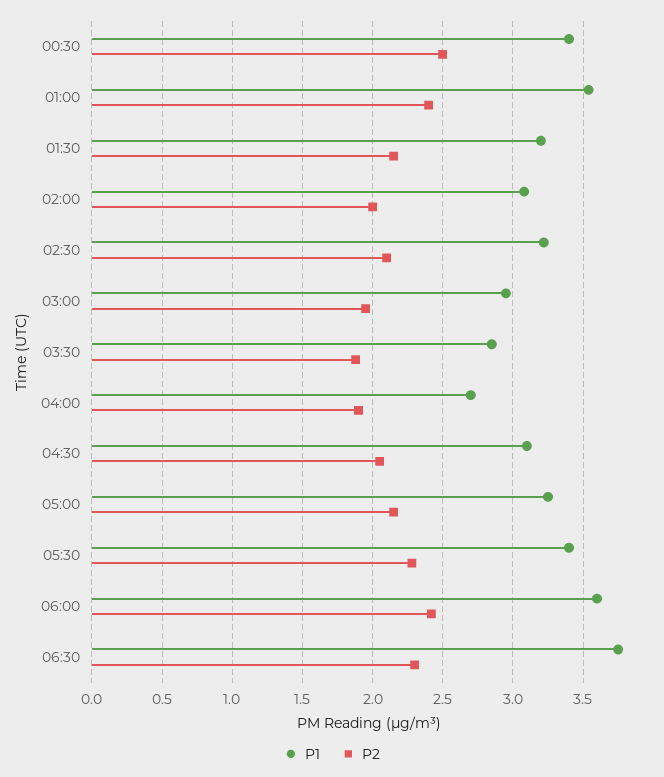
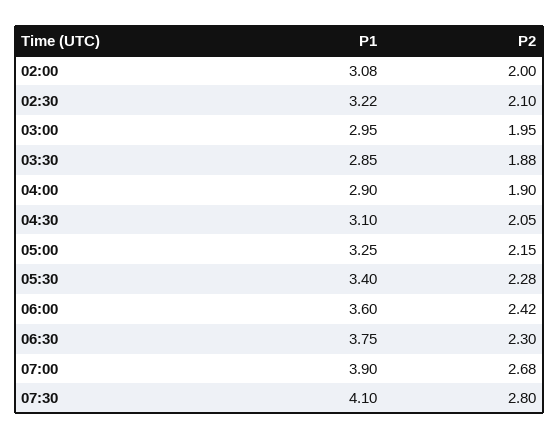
P1, 00:30: 3.4 -> none
P2, 00:30: 2.5 -> none
P1, 01:00: 3.55 -> none
P2, 01:00: 2.4 -> none
P1, 01:30: 3.2 -> none
P2, 01:30: 2.15 -> none
P1, 04:00: 2.7 -> 2.9
P1, 07:00: none -> 3.9
P2, 07:00: none -> 2.68
P1, 07:30: none -> 4.1
P2, 07:30: none -> 2.8

